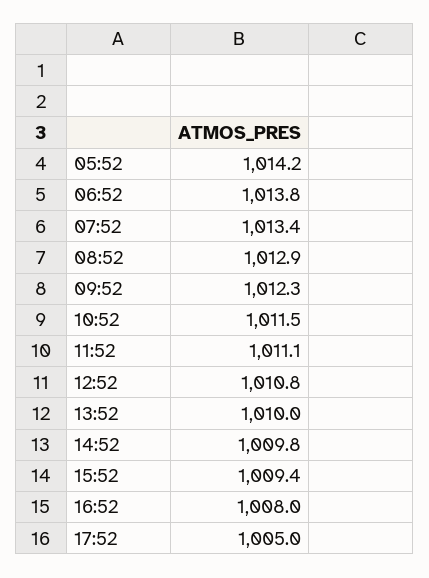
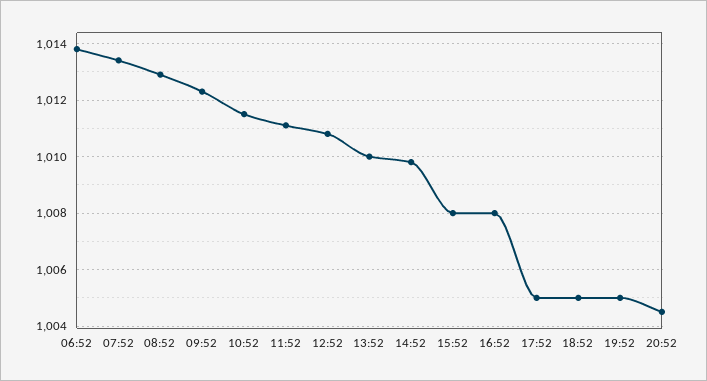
05:52: 1014.2 -> none
15:52: 1009.4 -> 1008
18:52: none -> 1005
19:52: none -> 1005
20:52: none -> 1004.5

